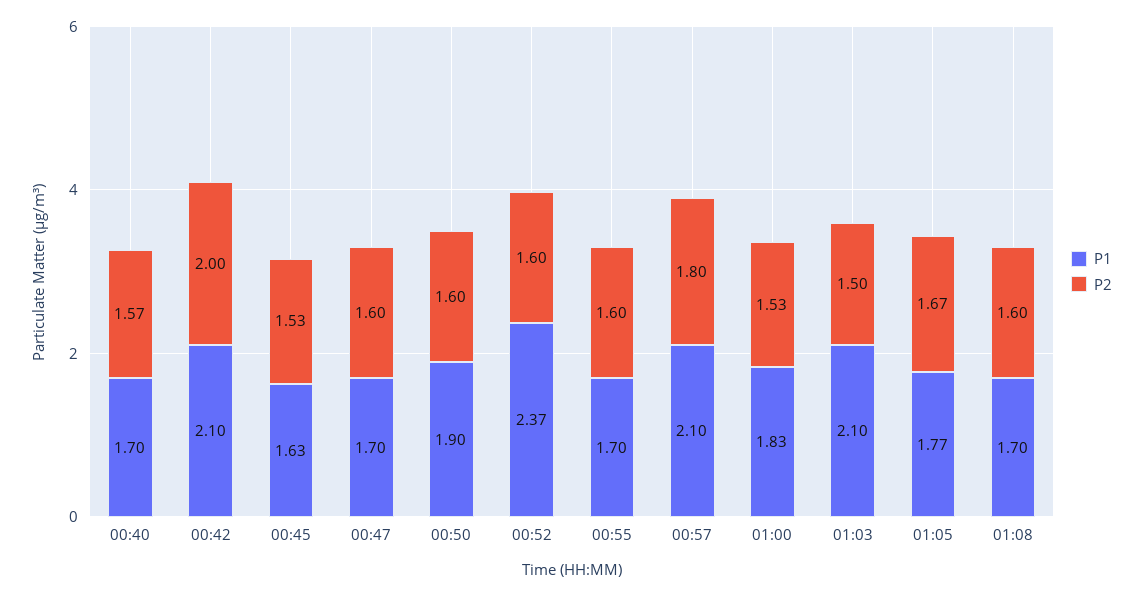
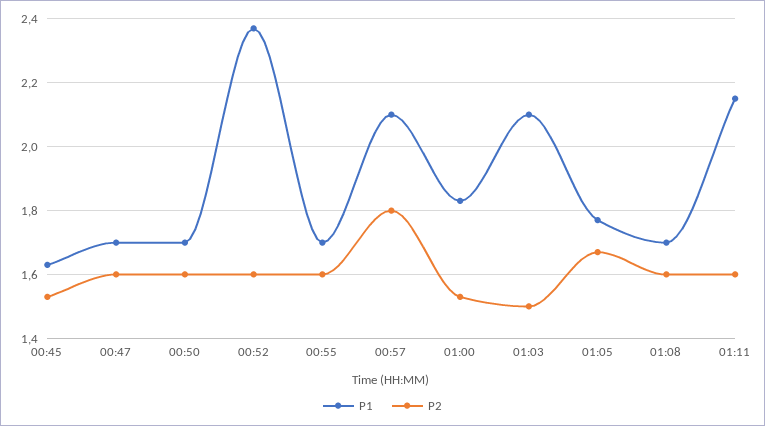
P1, 00:40: 1.7 -> none
P2, 00:40: 1.57 -> none
P1, 00:42: 2.1 -> none
P2, 00:42: 2 -> none
P1, 00:50: 1.9 -> 1.7
P1, 01:11: none -> 2.15
P2, 01:11: none -> 1.6

